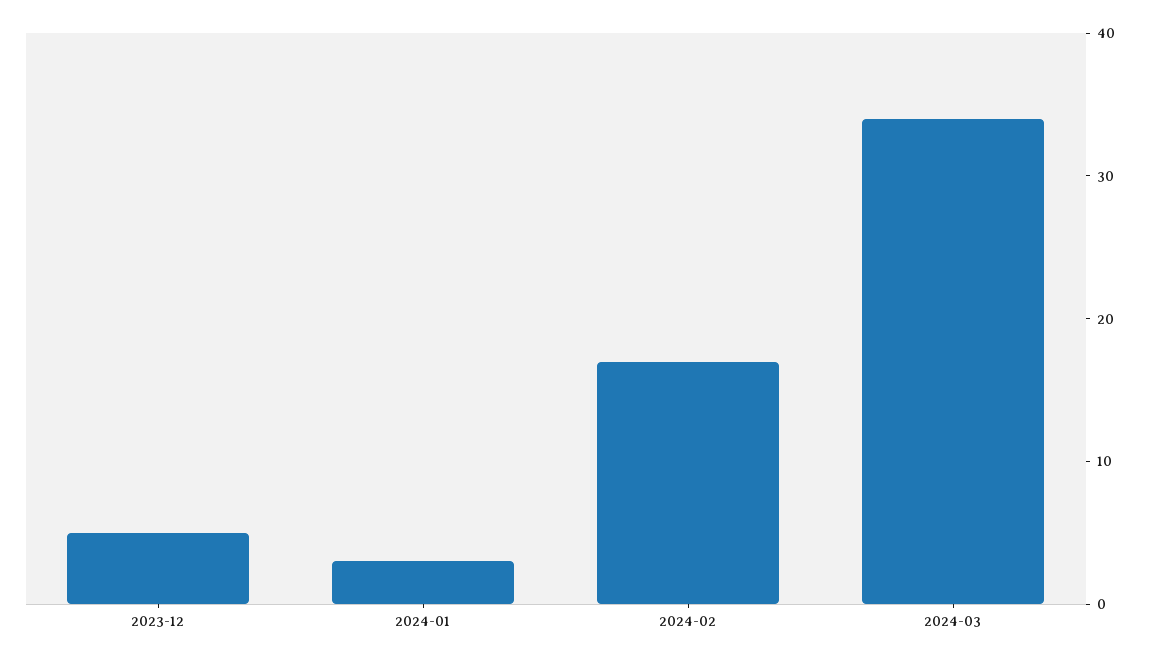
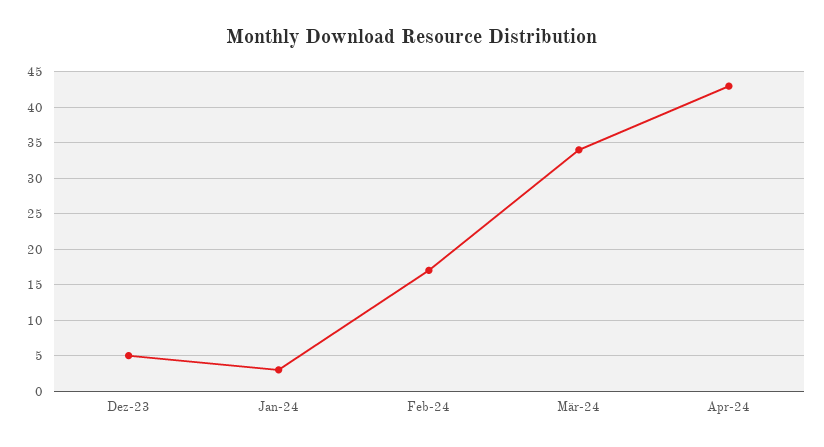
Apr-24: none -> 43

